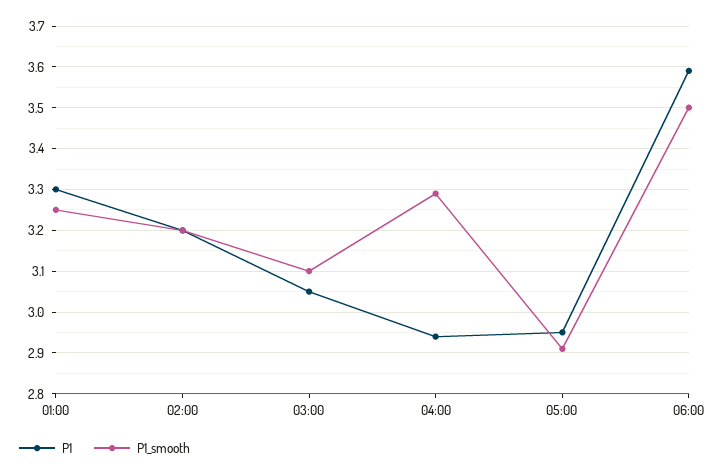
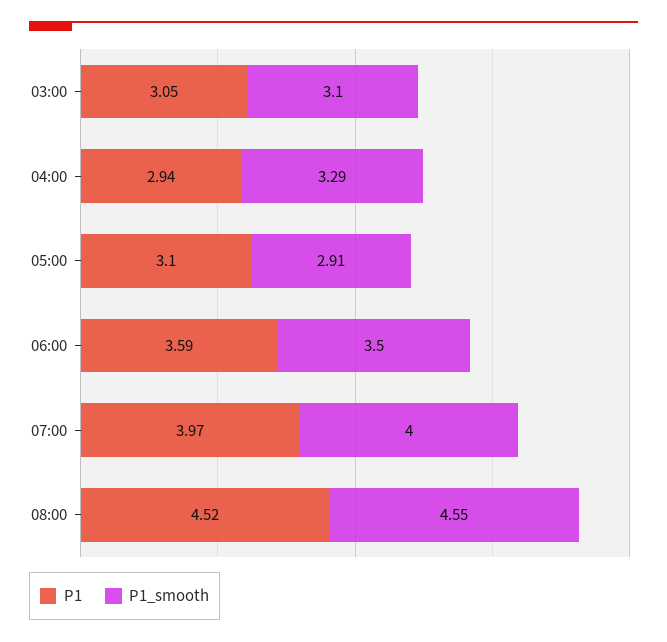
P1, 01:00: 3.3 -> none
P1_smooth, 01:00: 3.25 -> none
P1, 02:00: 3.2 -> none
P1_smooth, 02:00: 3.2 -> none
P1, 05:00: 2.95 -> 3.1
P1, 07:00: none -> 3.97
P1_smooth, 07:00: none -> 4
P1, 08:00: none -> 4.52
P1_smooth, 08:00: none -> 4.55

